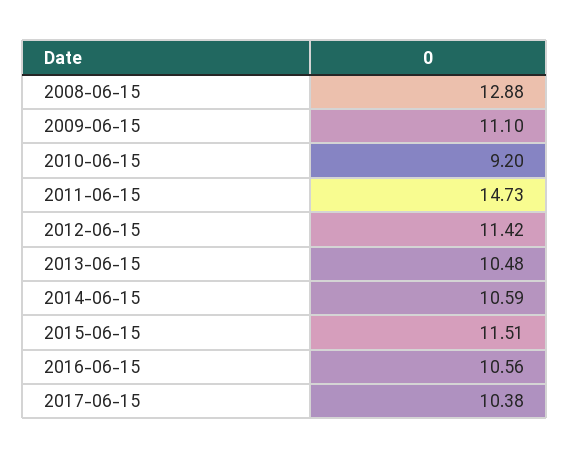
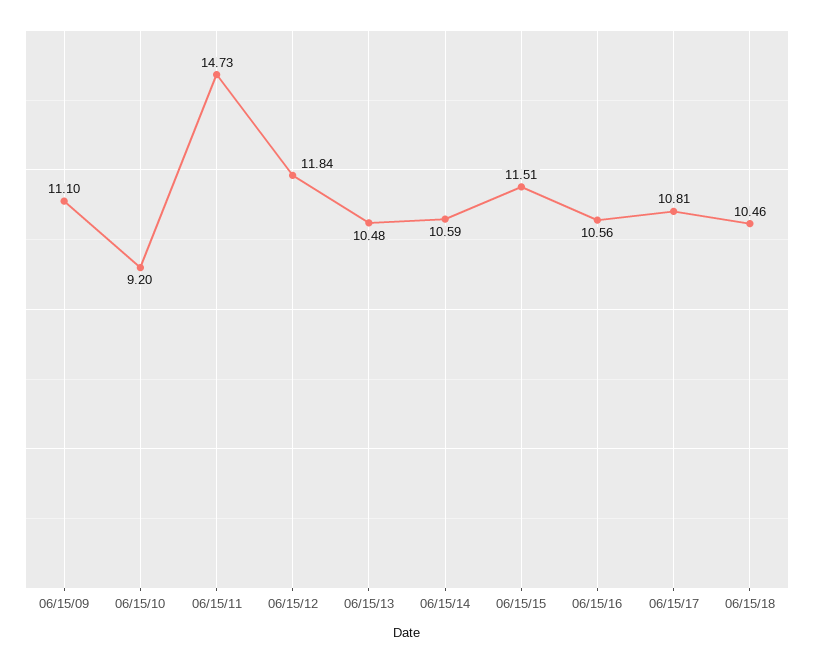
2008-06-15: 12.88 -> none
2012-06-15: 11.42 -> 11.84
2017-06-15: 10.38 -> 10.81
06/15/18: none -> 10.46

